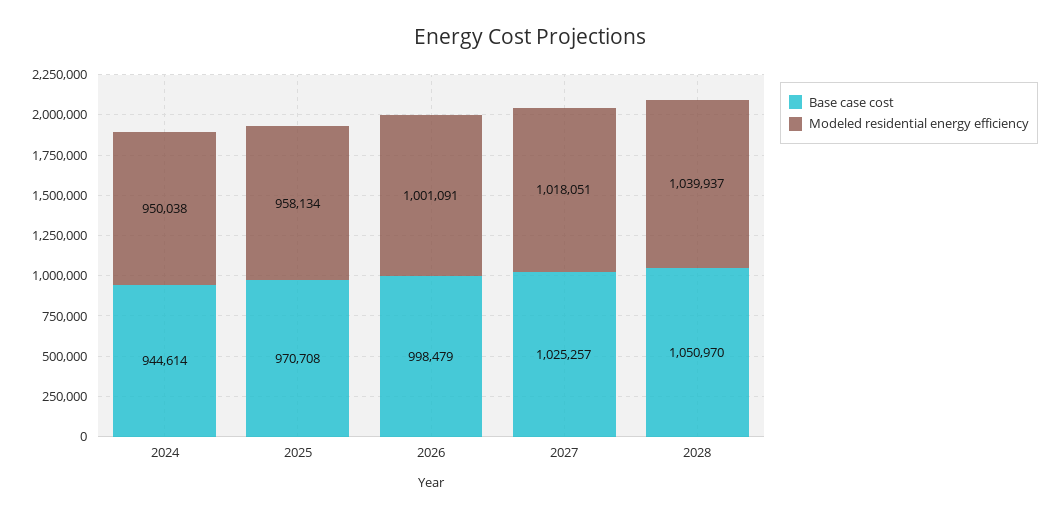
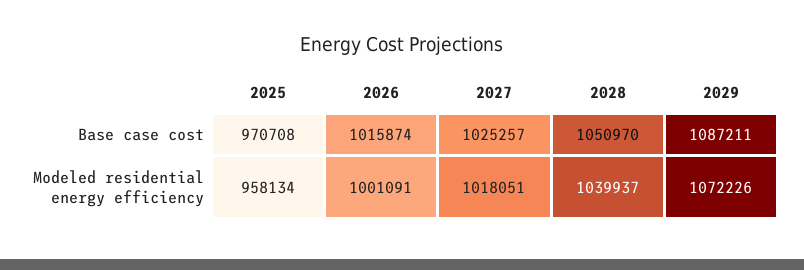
Base case cost, 2024: 944614 -> none
Modeled residential energy efficiency, 2024: 950038 -> none
Base case cost, 2026: 998479 -> 1015874
Base case cost, 2029: none -> 1087211
Modeled residential energy efficiency, 2029: none -> 1072226

